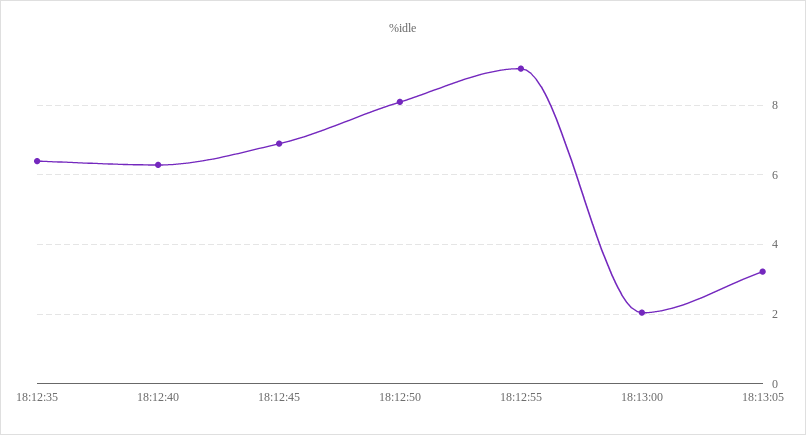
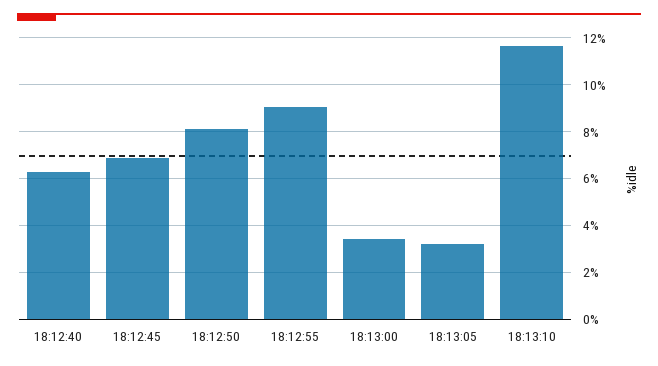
18:12:35: 6.4 -> none
18:13:00: 2 -> 3.5
18:13:10: none -> 11.5

